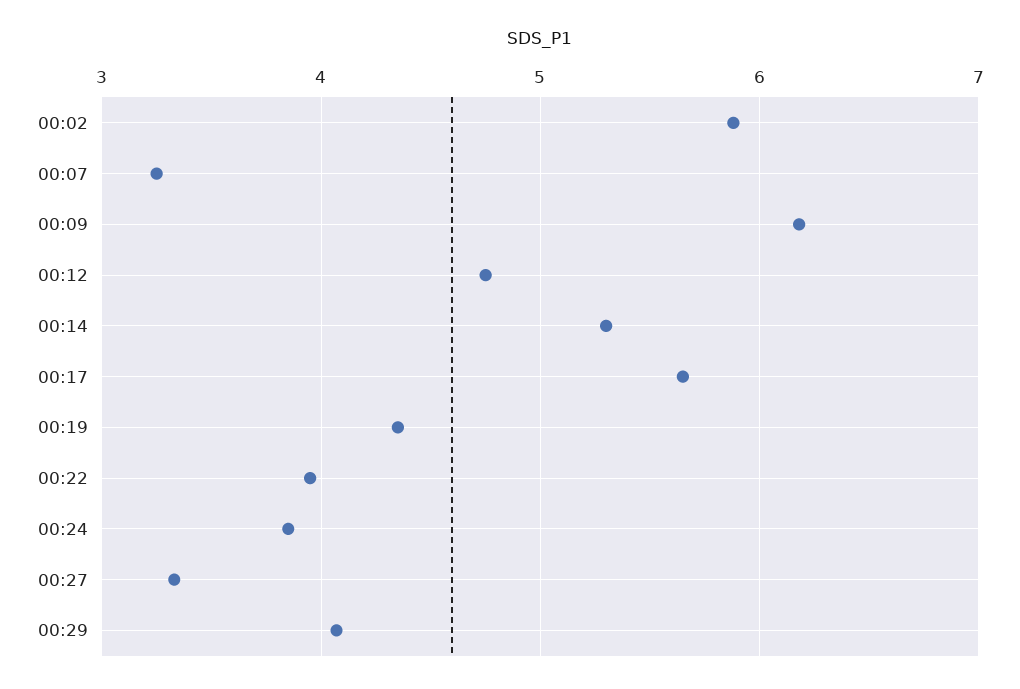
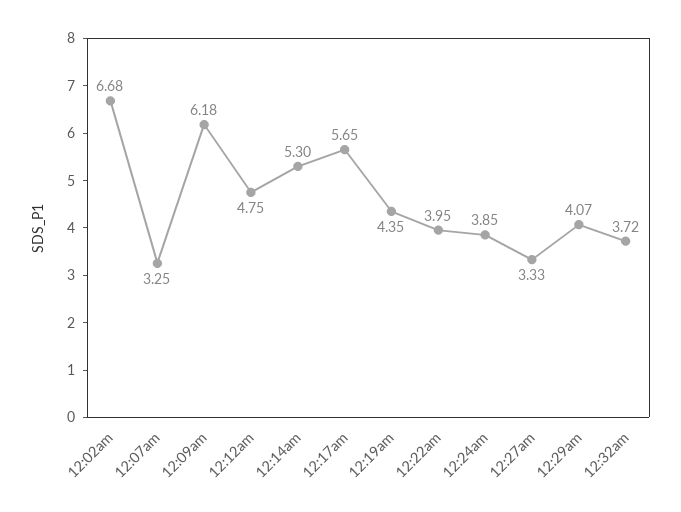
00:02: 5.9 -> 6.68
12:32am: none -> 3.72

